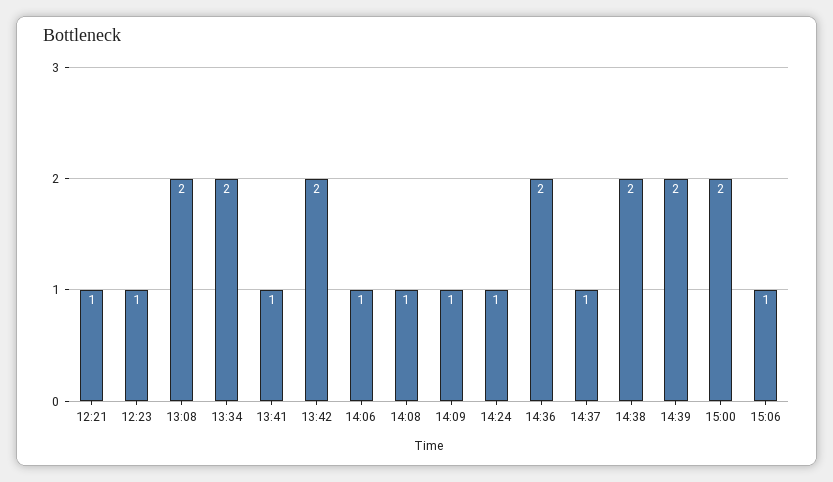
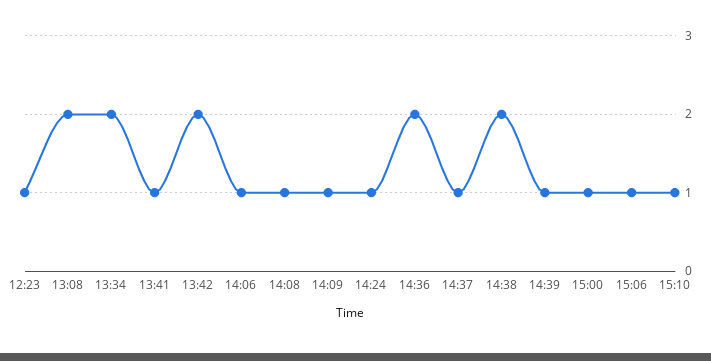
12:21: 1 -> none
14:39: 2 -> 1
15:00: 2 -> 1
15:10: none -> 1

